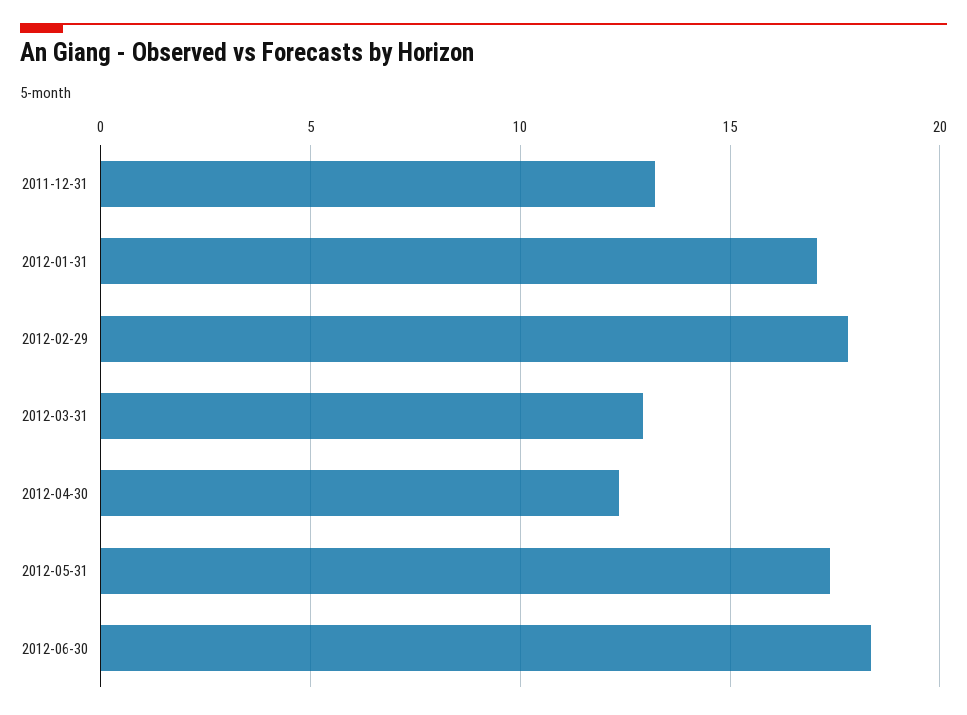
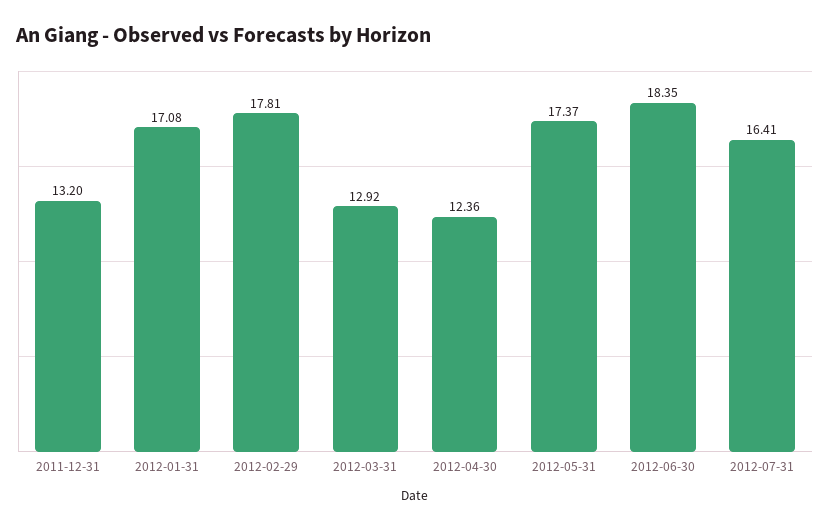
2012-07-31: none -> 16.41

